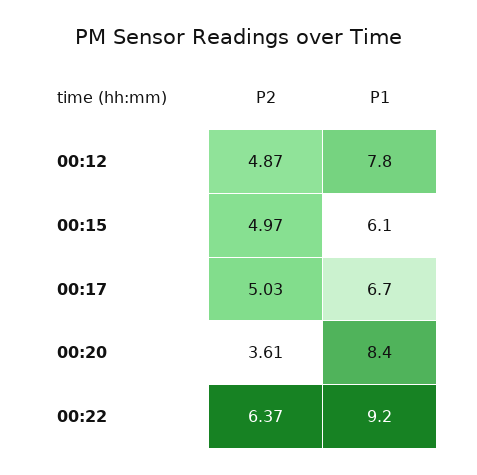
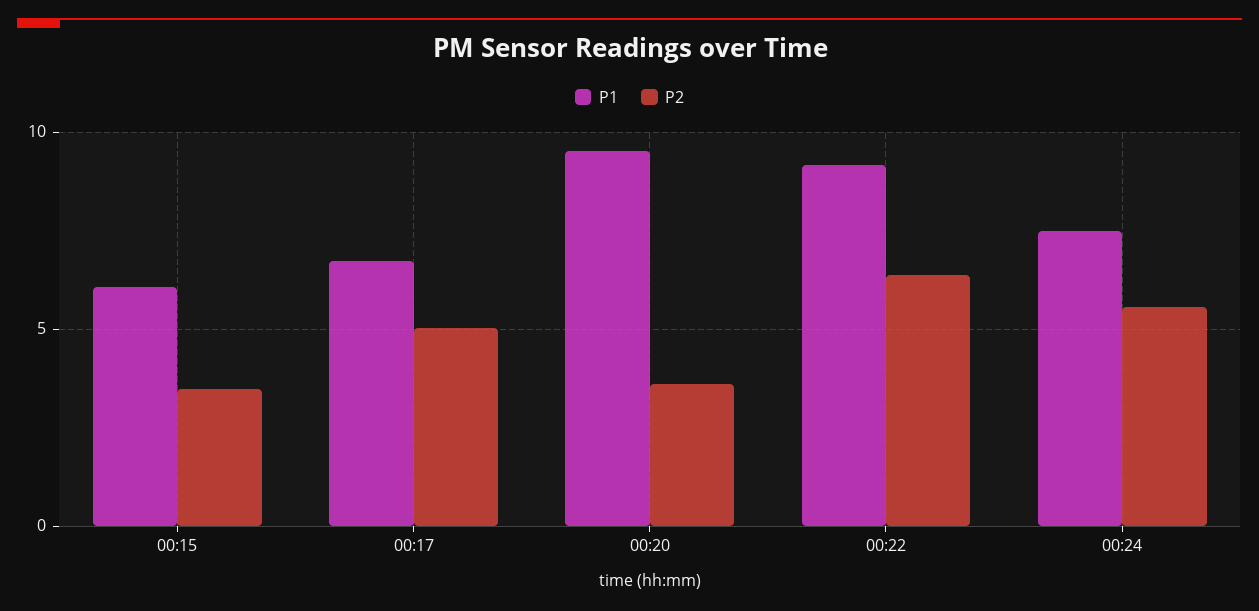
P2, 00:12: 4.87 -> none
P1, 00:12: 7.8 -> none
P2, 00:15: 4.97 -> 3.5
P1, 00:20: 8.4 -> 9.5
P1, 00:24: none -> 7.5
P2, 00:24: none -> 5.5

